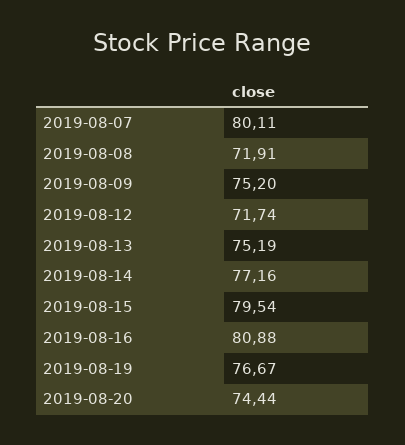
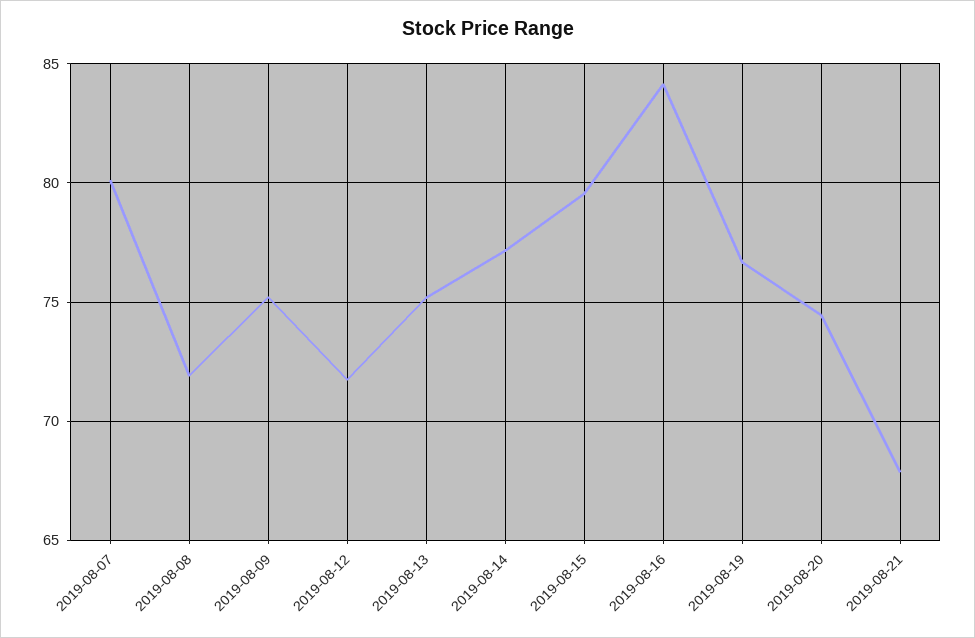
2019-08-16: 80.88 -> 84
2019-08-21: none -> 68

